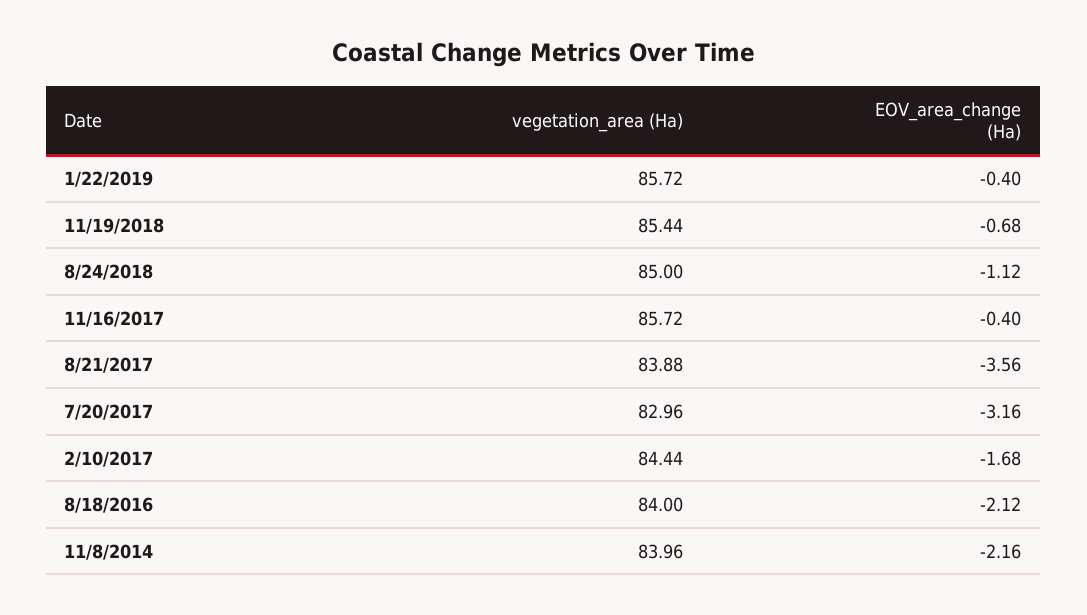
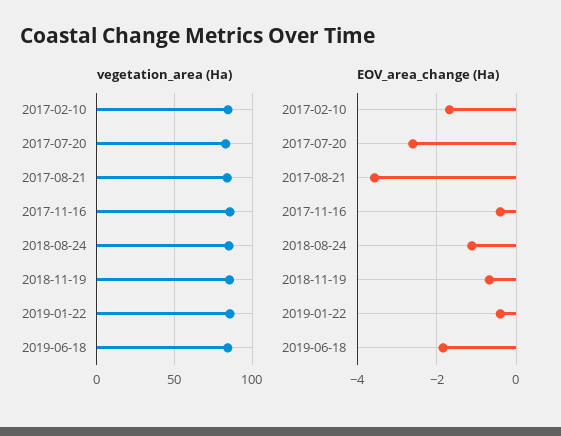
EOV_area_change (Ha), 7/20/2017: -3.16 -> -2.6
vegetation_area (Ha), 8/18/2016: 84 -> none
EOV_area_change (Ha), 8/18/2016: -2.12 -> none
vegetation_area (Ha), 11/8/2014: 83.96 -> none
EOV_area_change (Ha), 11/8/2014: -2.16 -> none
vegetation_area (Ha), 2019-06-18: none -> 85
EOV_area_change (Ha), 2019-06-18: none -> -1.8

